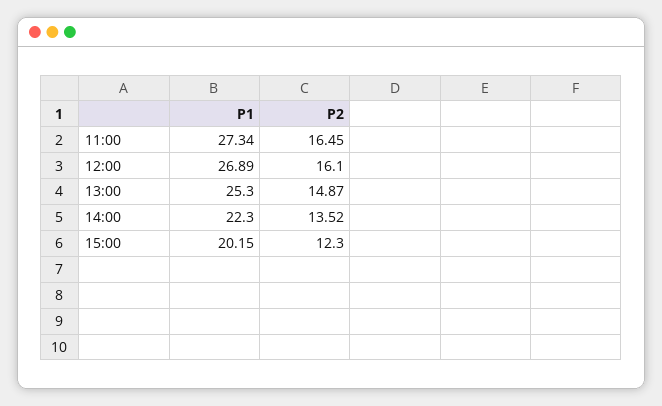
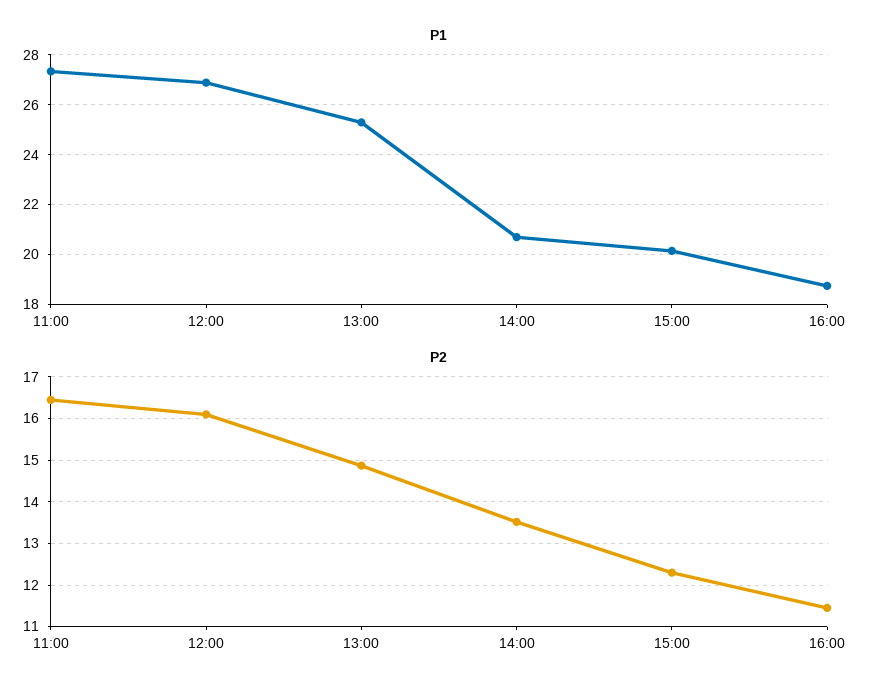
P1, 14:00: 22.3 -> 20.75
P1, 16:00: none -> 18.75
P2, 16:00: none -> 11.4

